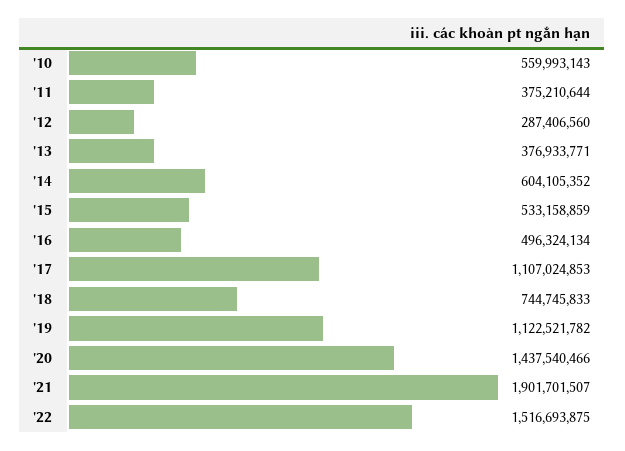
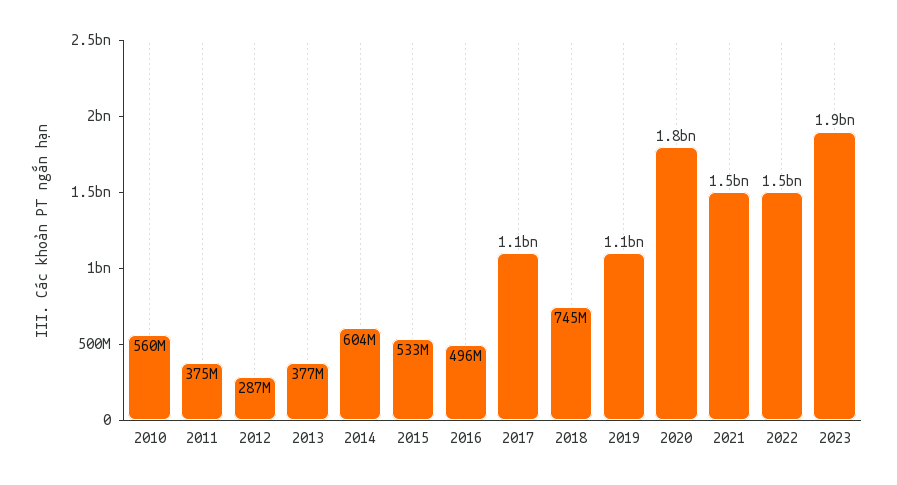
'20: 1437540466 -> 1800000000
'21: 1901701507 -> 1500000000
2023: none -> 1900000000

